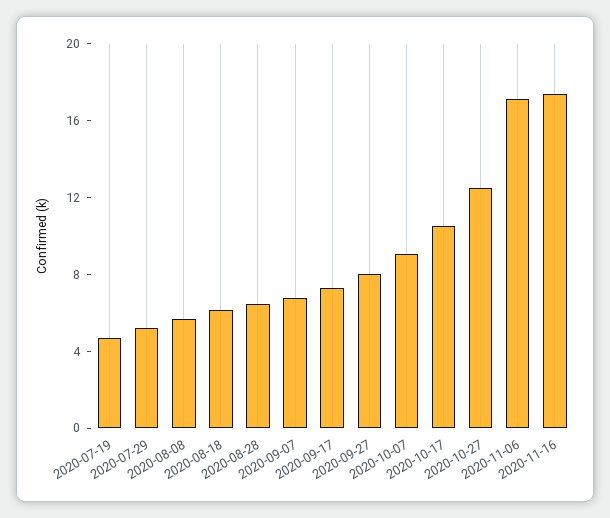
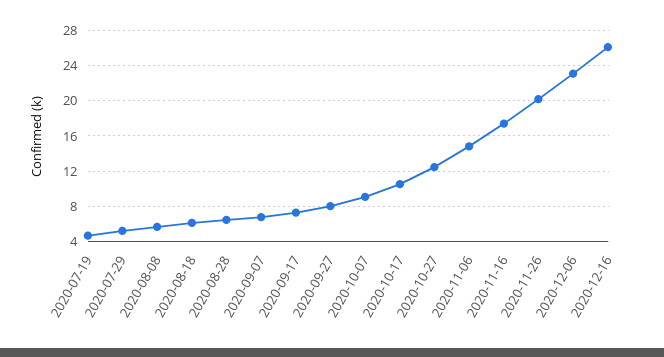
2020-11-06: 17 -> 15
2020-11-26: none -> 20
2020-12-06: none -> 23
2020-12-16: none -> 26

